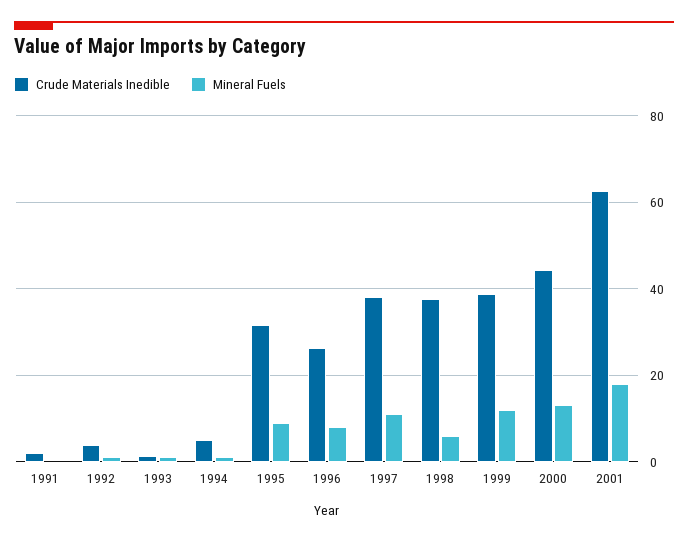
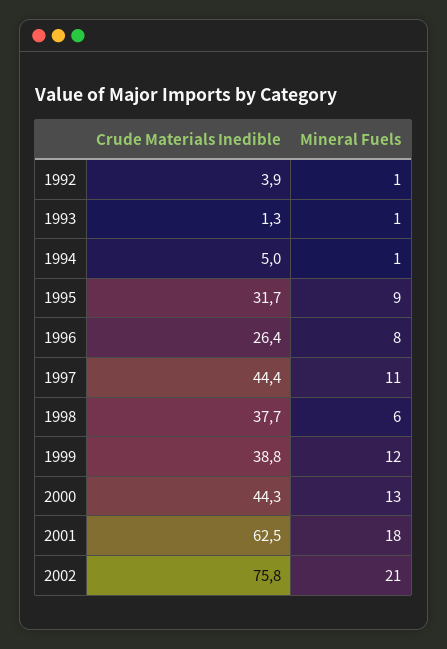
Crude Materials Inedible, 1991: 2 -> none
Mineral Fuels, 1991: 0 -> none
Crude Materials Inedible, 1997: 38 -> 44.4
Crude Materials Inedible, 2002: none -> 75.8
Mineral Fuels, 2002: none -> 21

